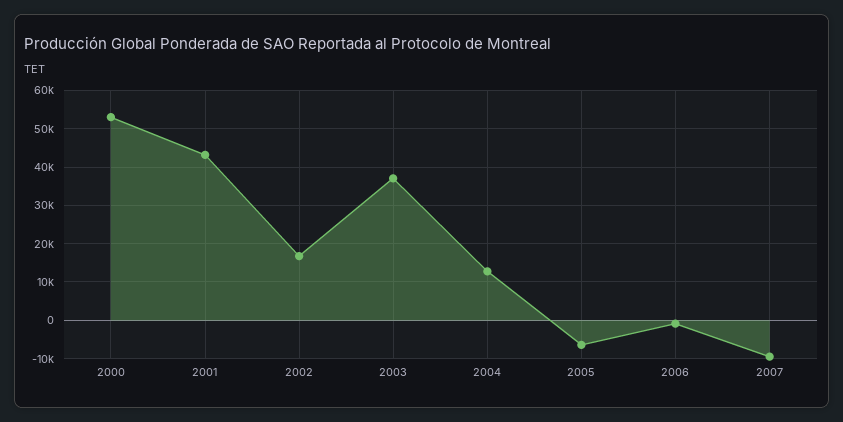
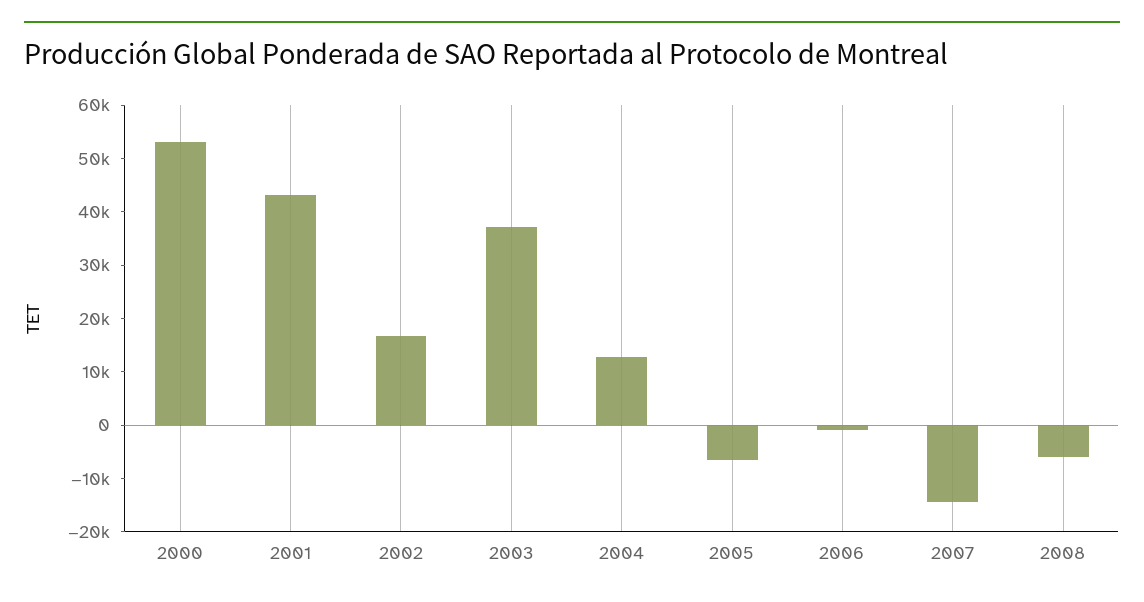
2007: -10000 -> -14000
2008: none -> -6000

